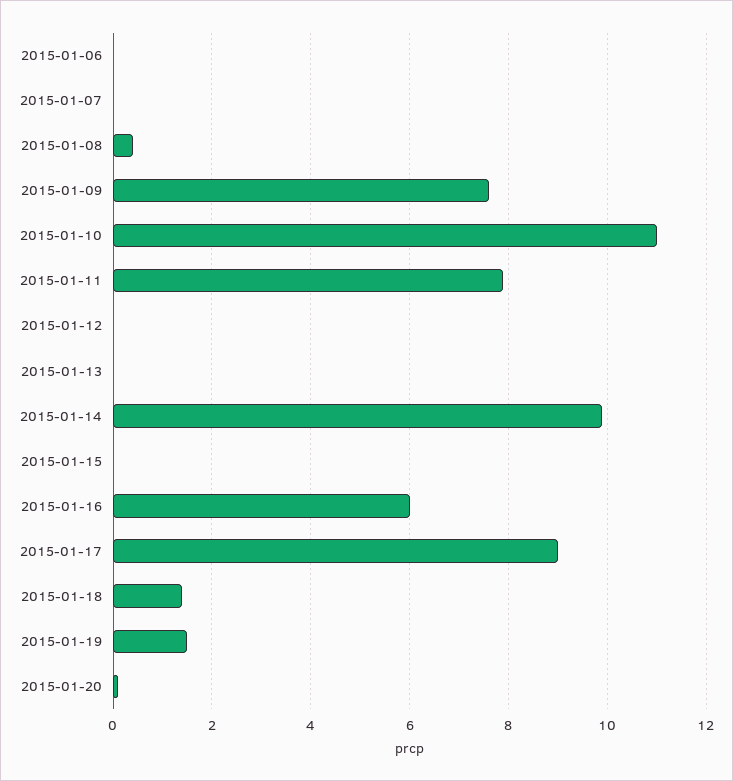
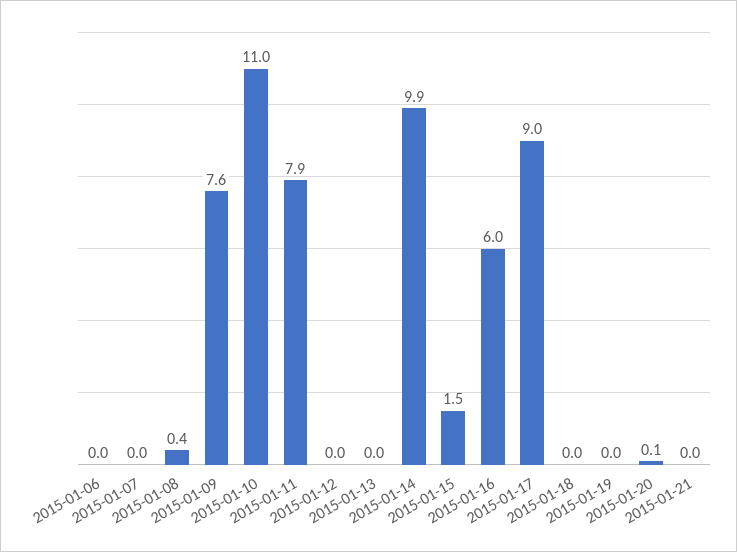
2015-01-15: 0 -> 1.5
2015-01-18: 1.5 -> 0
2015-01-19: 1.5 -> 0
2015-01-21: none -> 0

